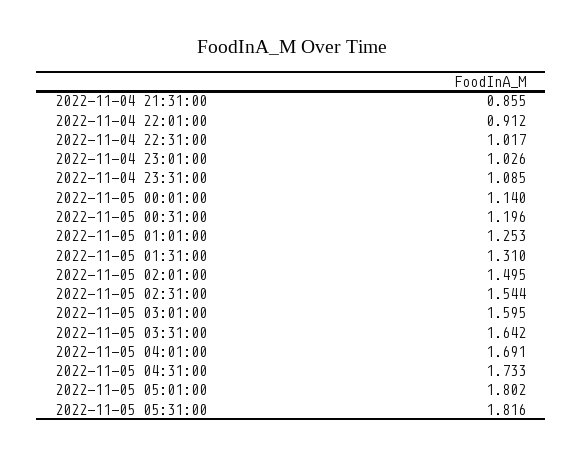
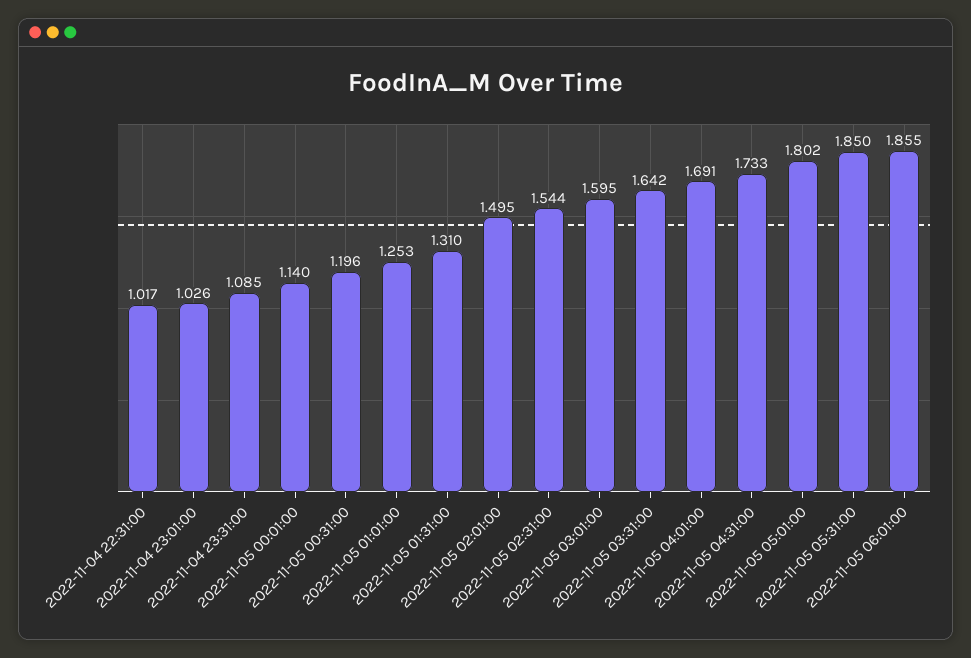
2022-11-04 21:31:00: 0.855 -> none
2022-11-04 22:01:00: 0.912 -> none
2022-11-05 05:31:00: 1.816 -> 1.85
2022-11-05 06:01:00: none -> 1.855

